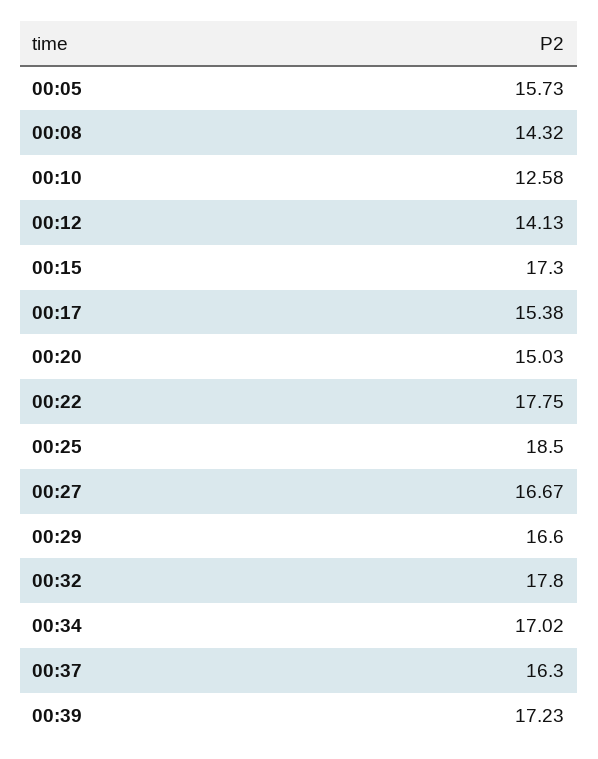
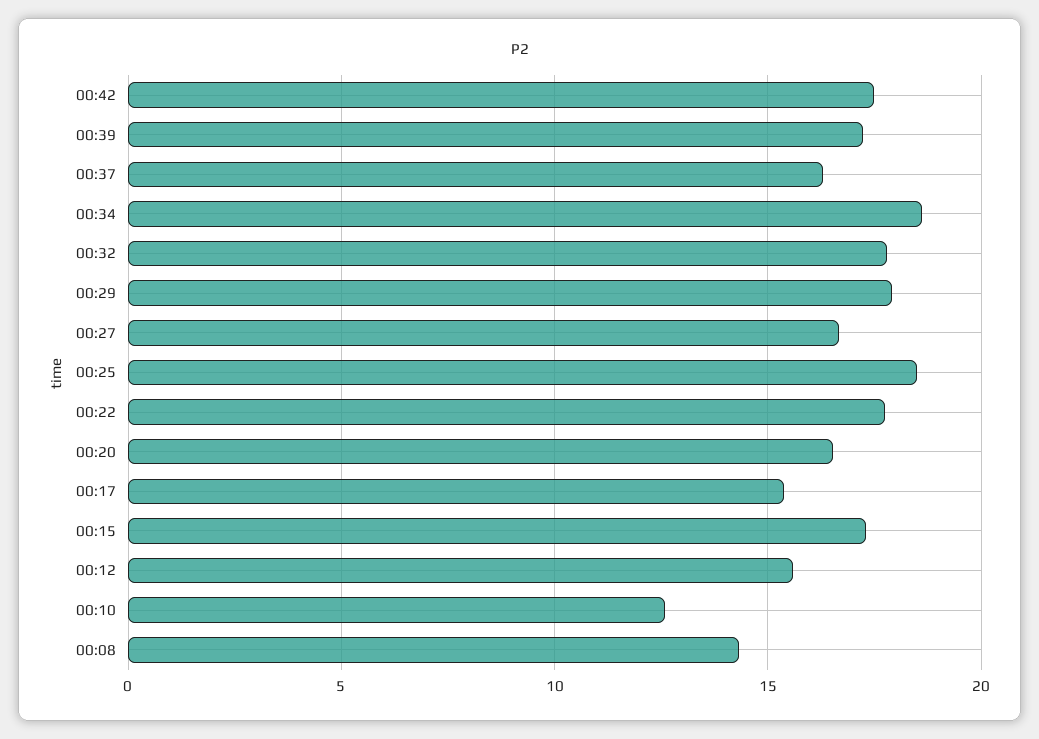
00:05: 15.73 -> none
00:12: 14.13 -> 15.5
00:20: 15.03 -> 16.5
00:29: 16.6 -> 18
00:34: 17.02 -> 18.5
00:42: none -> 17.5

